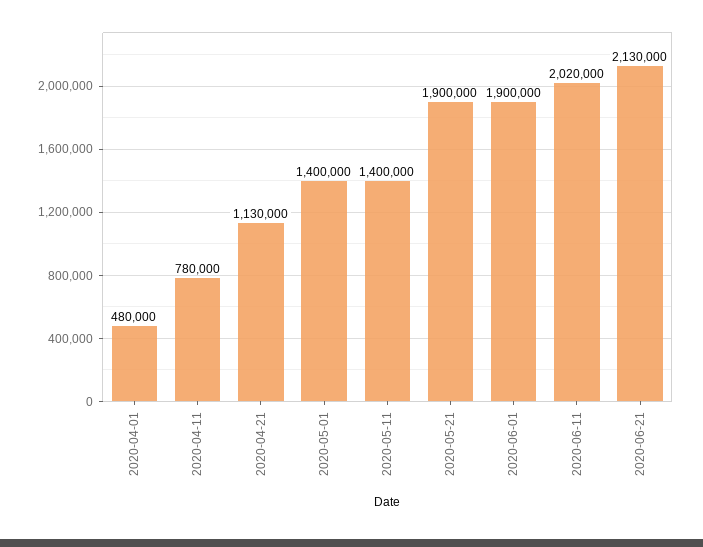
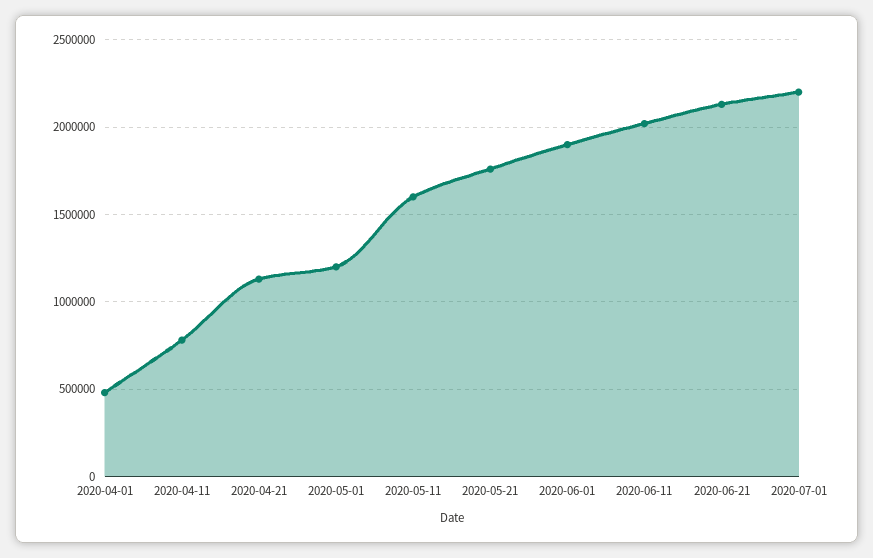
2020-05-01: 1400000 -> 1200000
2020-05-11: 1400000 -> 1600000
2020-05-21: 1900000 -> 1750000
2020-07-01: none -> 2200000

